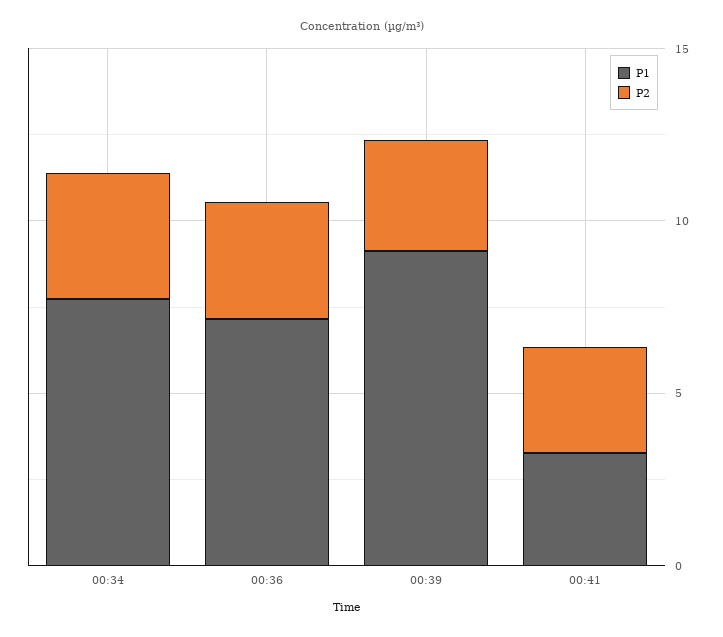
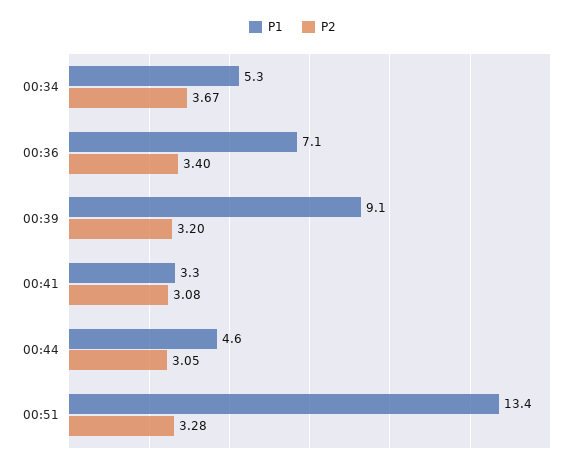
P1, 00:34: 8 -> 5.3
P1, 00:44: none -> 4.6
P2, 00:44: none -> 3.05
P1, 00:51: none -> 13.4
P2, 00:51: none -> 3.28

